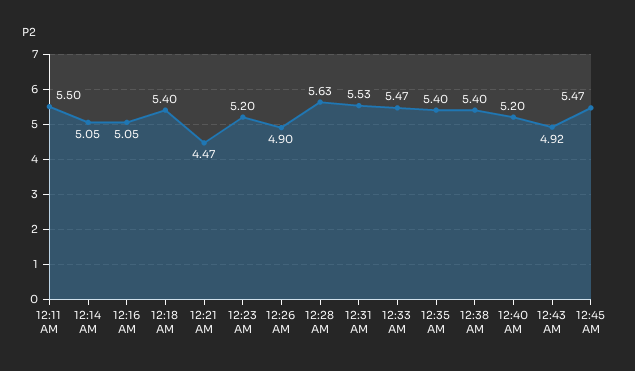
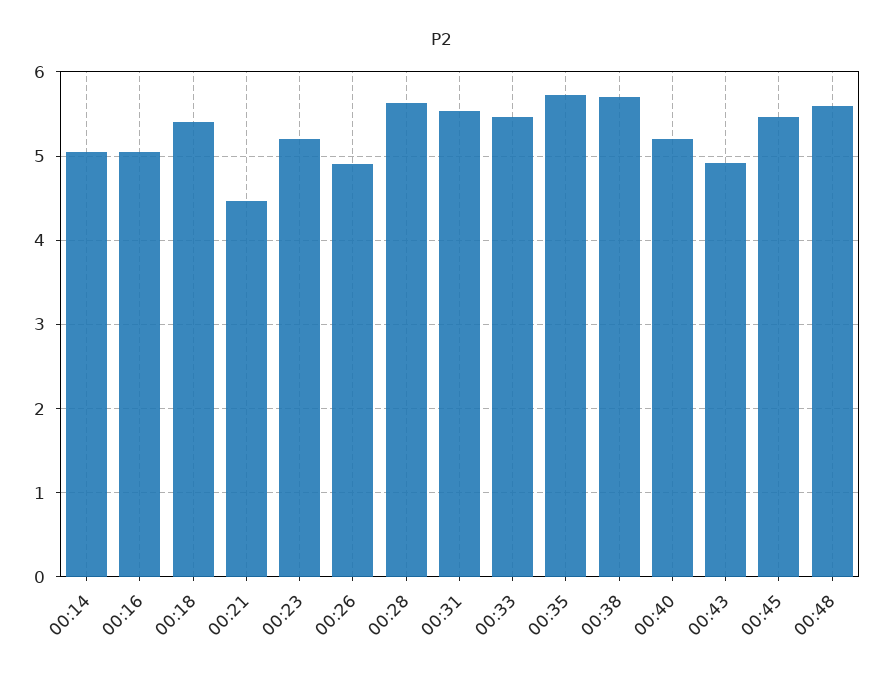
12:11 AM: 5.5 -> none
12:35 AM: 5.4 -> 5.7
12:38 AM: 5.4 -> 5.7
00:48: none -> 5.6

